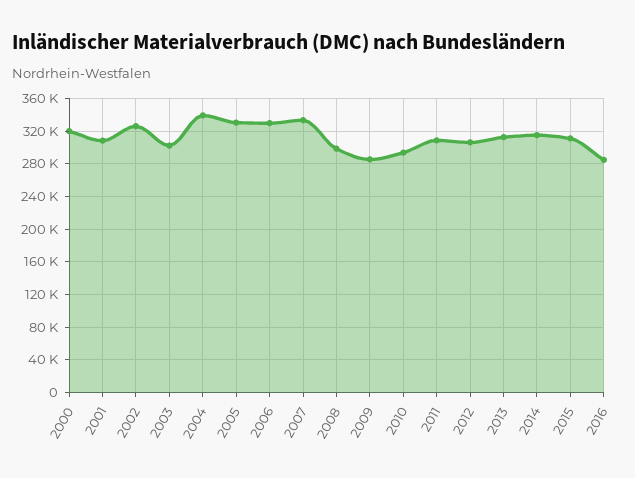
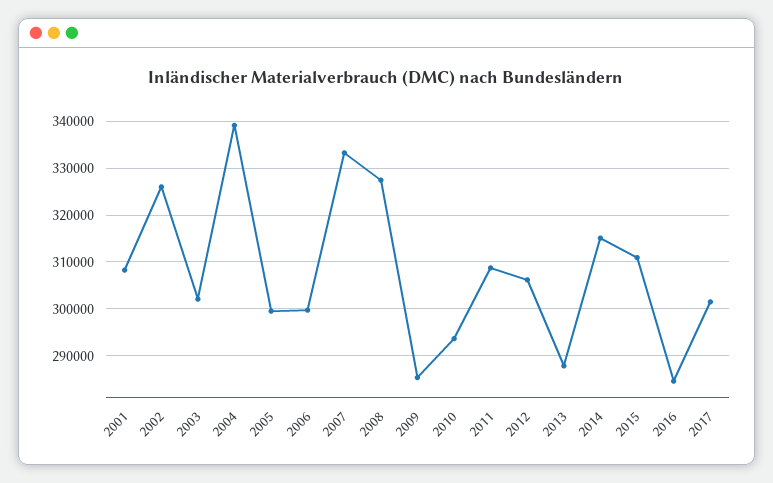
2000: 320000 -> none
2005: 330000 -> 300000
2006: 330000 -> 300000
2008: 300000 -> 328000
2013: 310000 -> 288000
2017: none -> 302000

